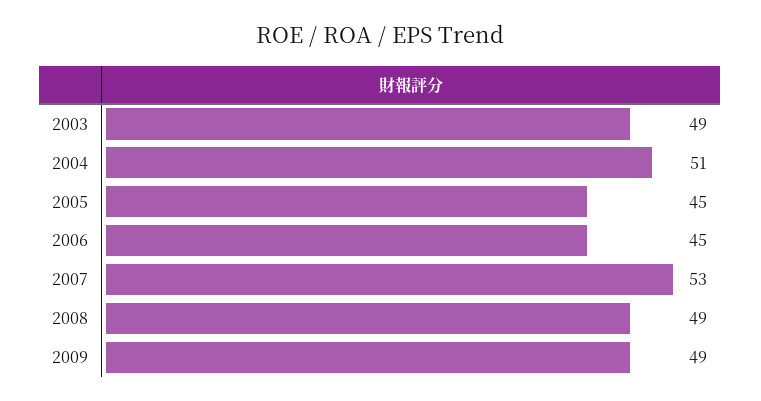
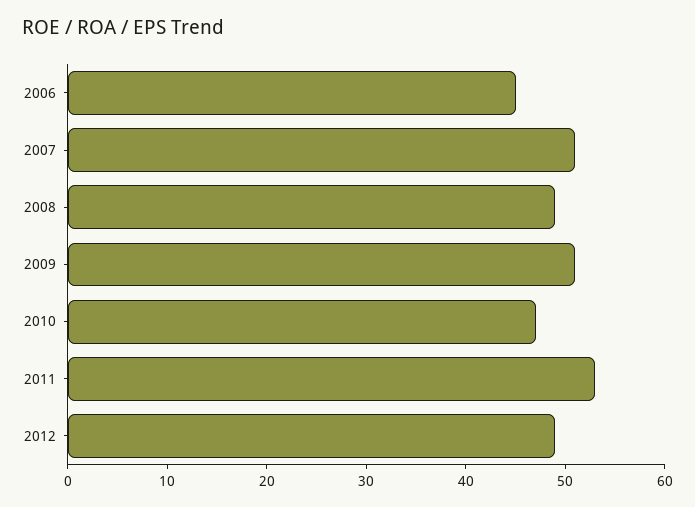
2003: 49 -> none
2004: 51 -> none
2005: 45 -> none
2007: 53 -> 51
2009: 49 -> 51
2010: none -> 47
2011: none -> 53
2012: none -> 49

